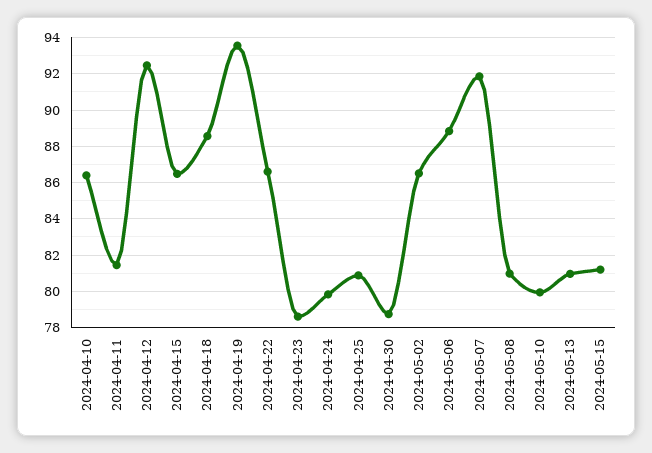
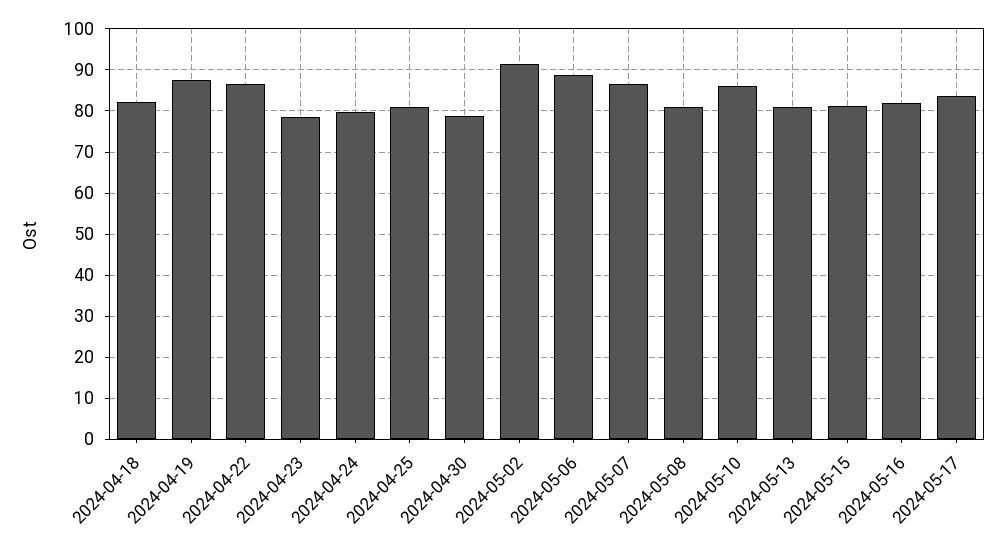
2024-04-10: 86.5 -> none
2024-04-11: 81.5 -> none
2024-04-12: 92.5 -> none
2024-04-15: 86.5 -> none
2024-04-18: 88.5 -> 82
2024-04-19: 93.5 -> 88
2024-05-02: 86.5 -> 92
2024-05-07: 92 -> 86
2024-05-10: 80 -> 86
2024-05-16: none -> 82
2024-05-17: none -> 84

